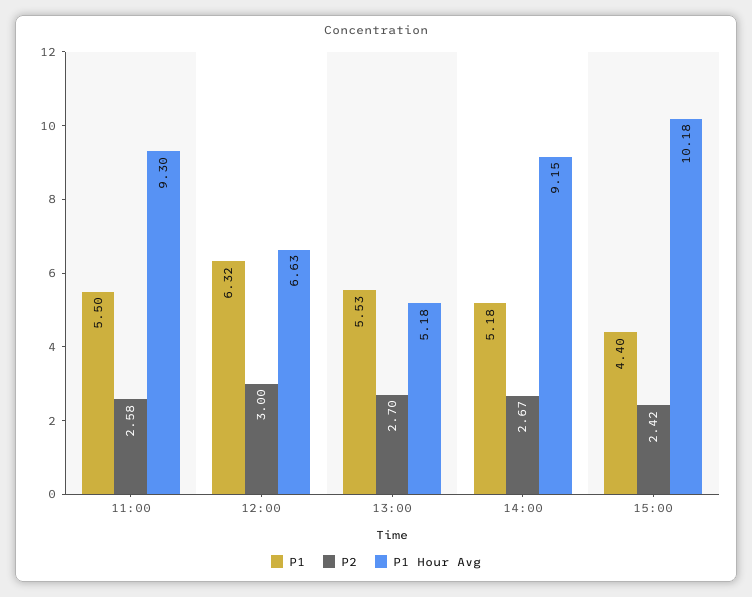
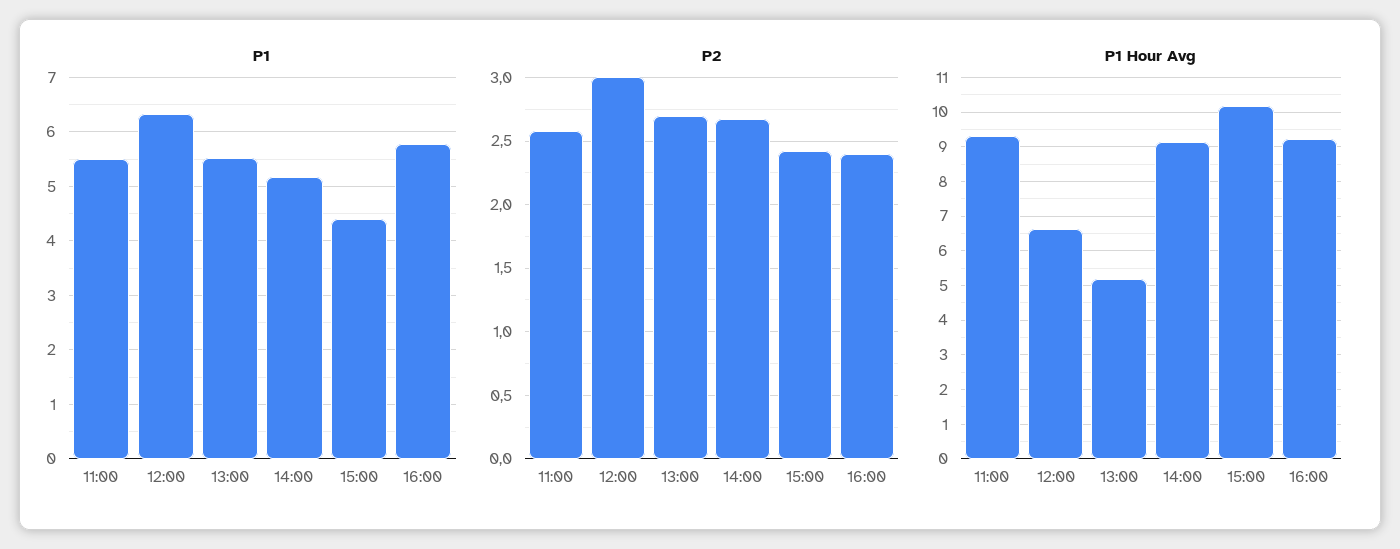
P1, 16:00: none -> 5.8
P2, 16:00: none -> 2.4
P1 Hour Avg, 16:00: none -> 9.2

